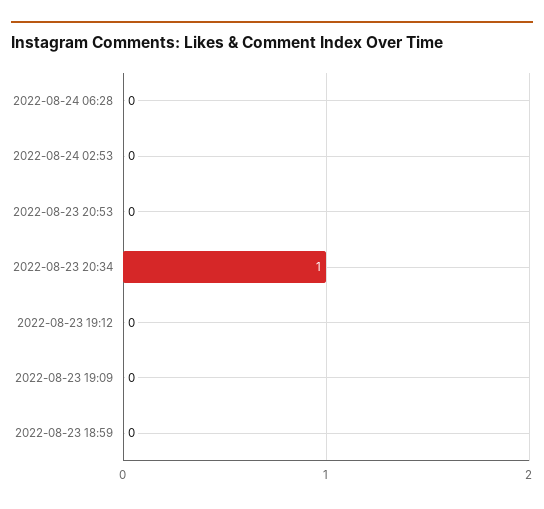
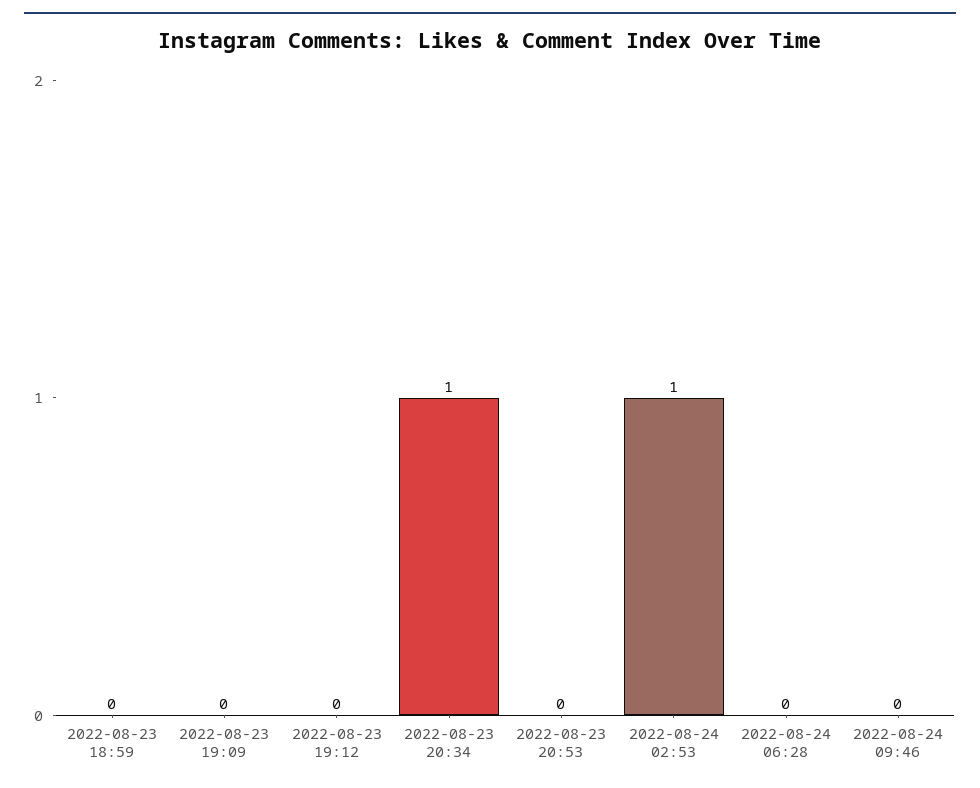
2022-08-24 02:53: 0 -> 1
2022-08-24 09:46: none -> 0

